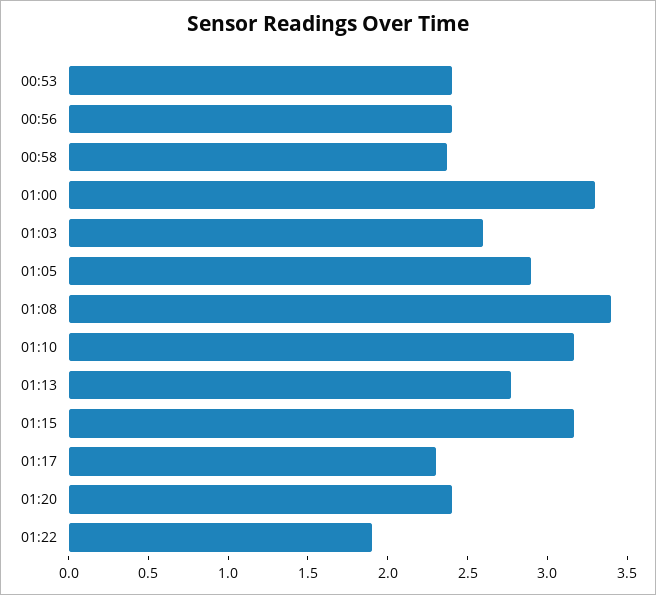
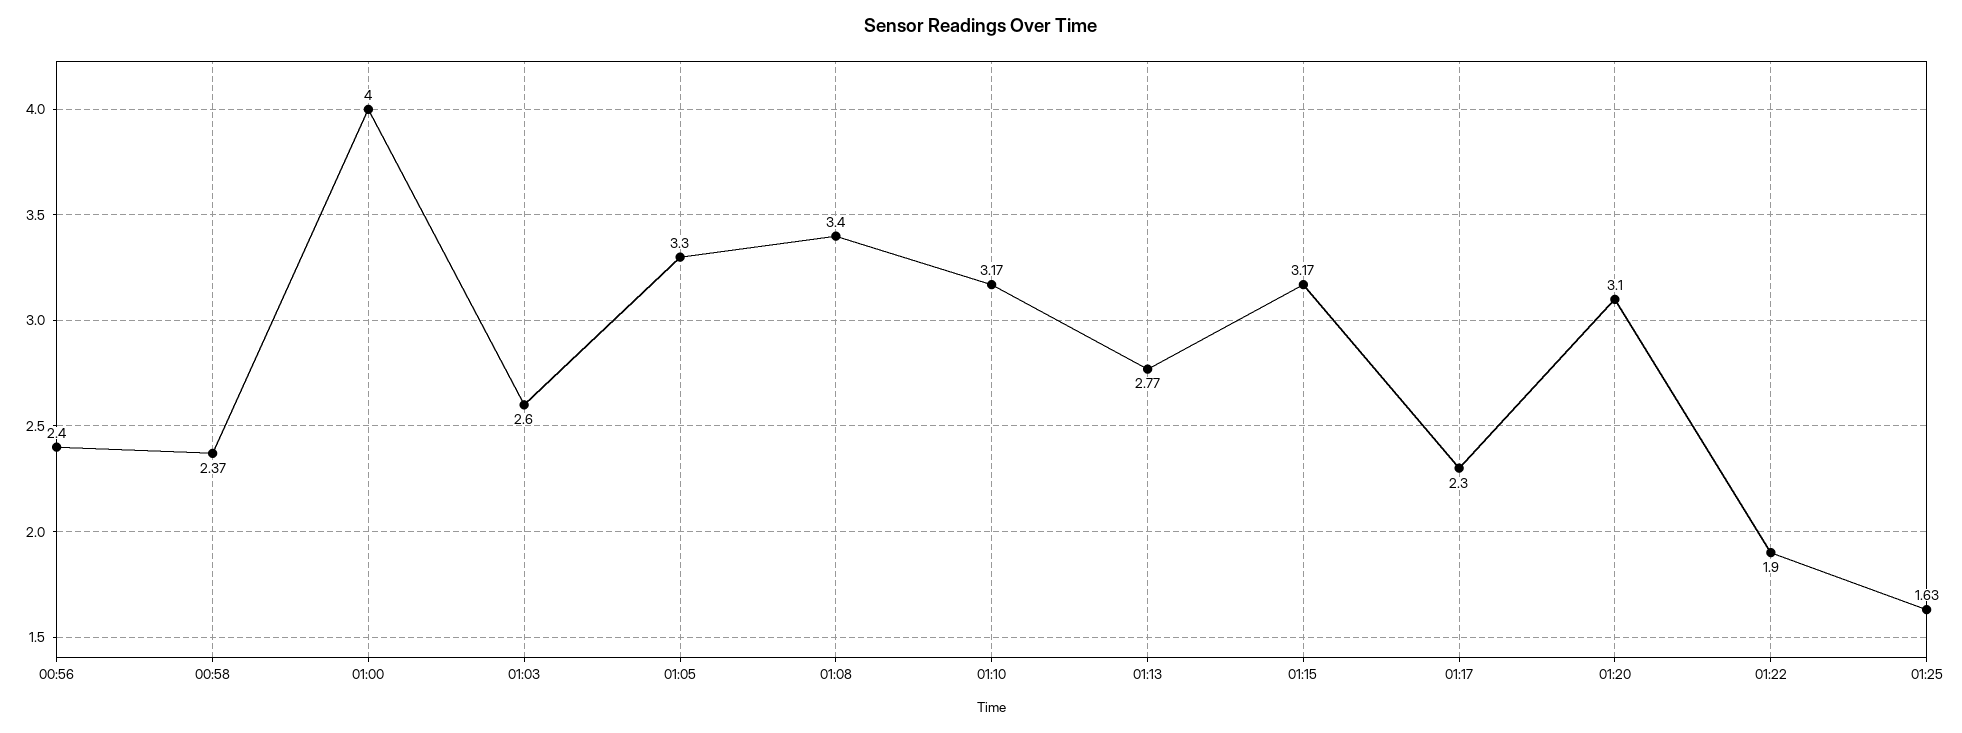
00:53: 2.4 -> none
01:00: 3.3 -> 4
01:05: 2.9 -> 3.3
01:20: 2.4 -> 3.1
01:25: none -> 1.63

